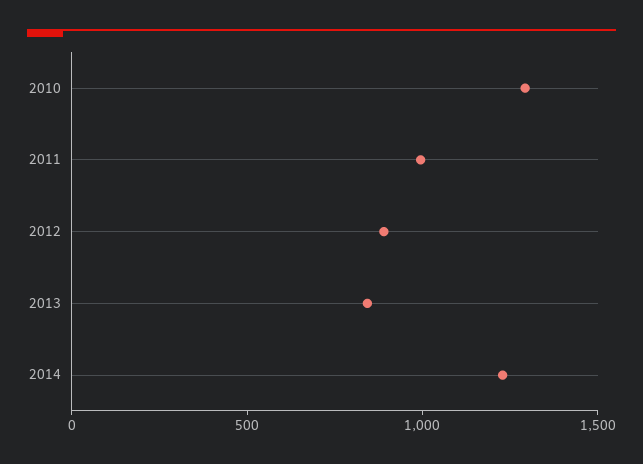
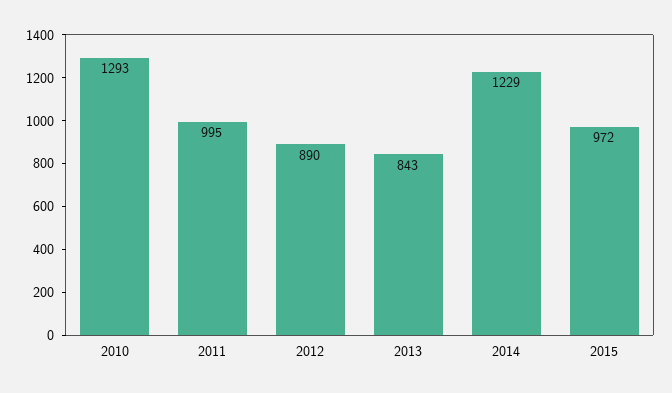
2015: none -> 972

